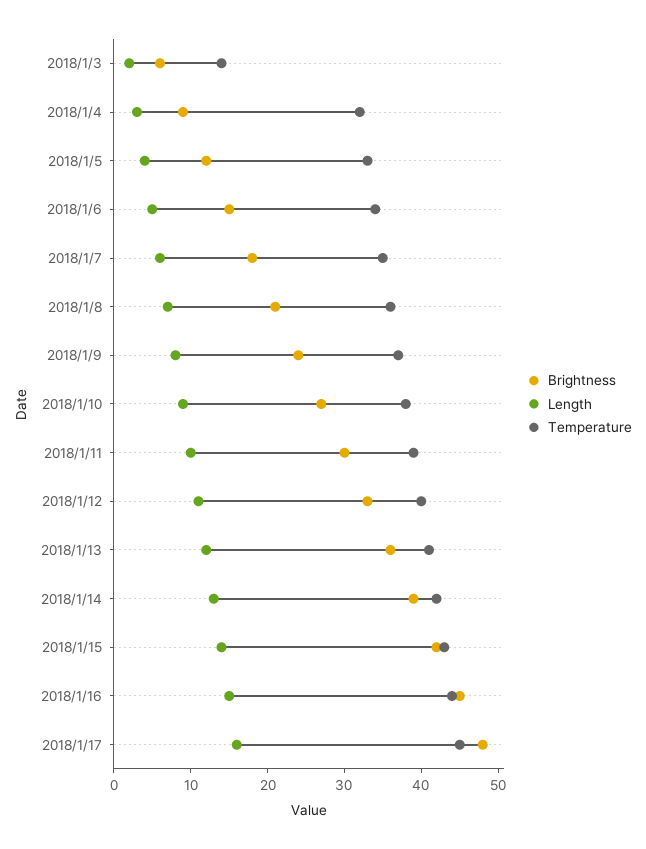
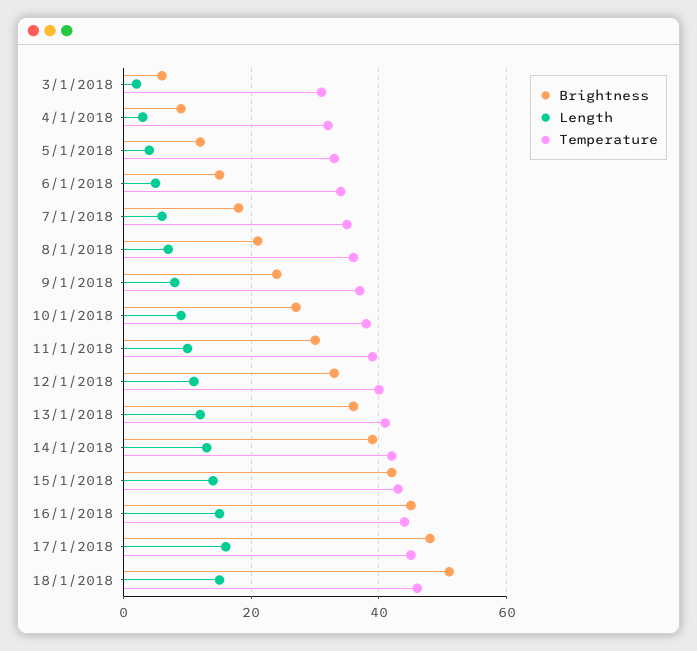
Temperature, 2018/1/3: 15 -> 30
Brightness, 18/1/2018: none -> 50
Length, 18/1/2018: none -> 15
Temperature, 18/1/2018: none -> 45

